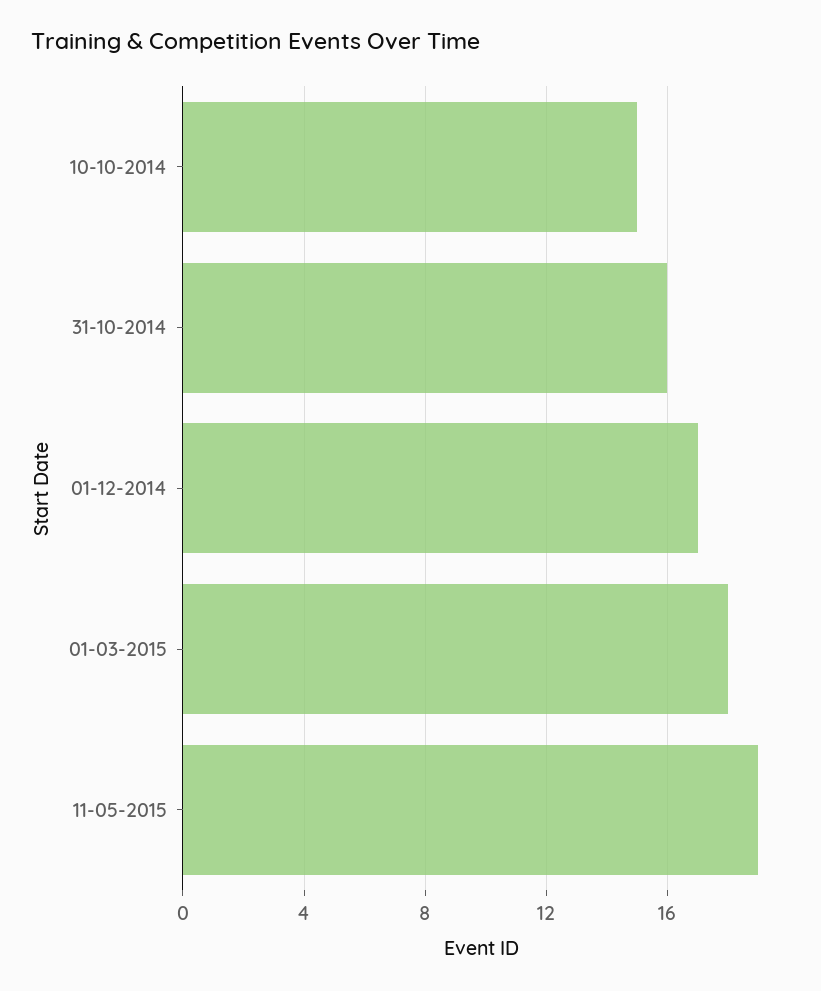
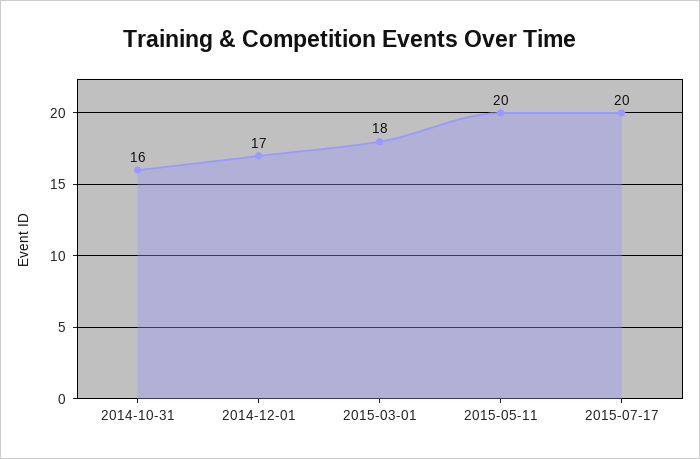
10-10-2014: 15 -> none
11-05-2015: 19 -> 20
2015-07-17: none -> 20

